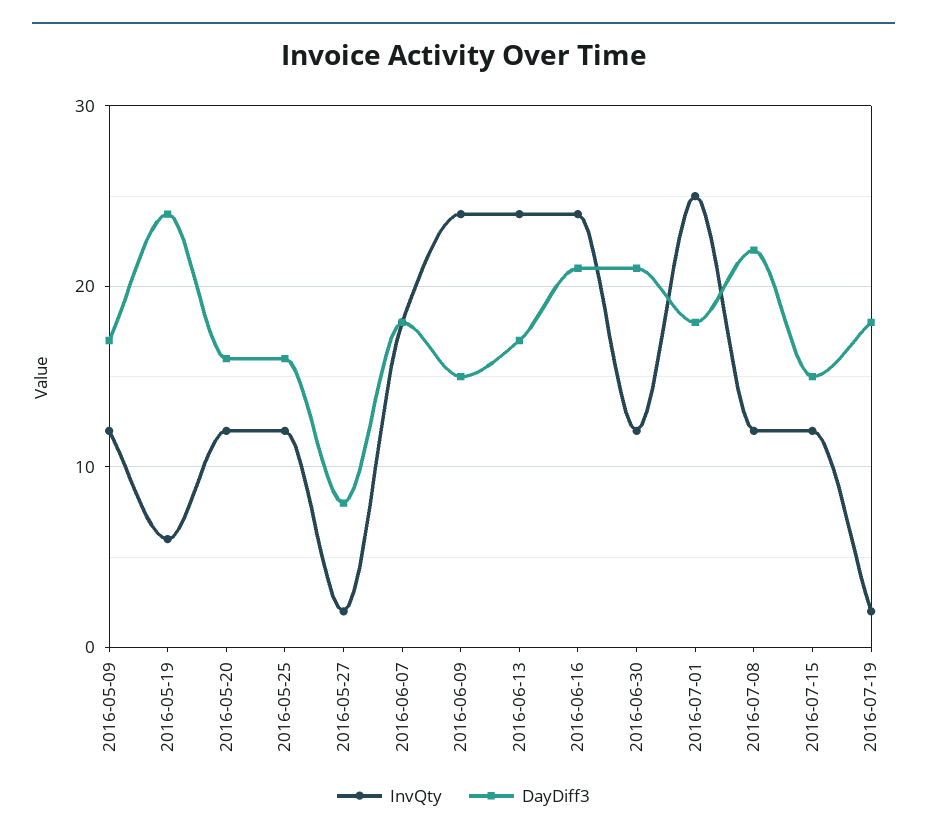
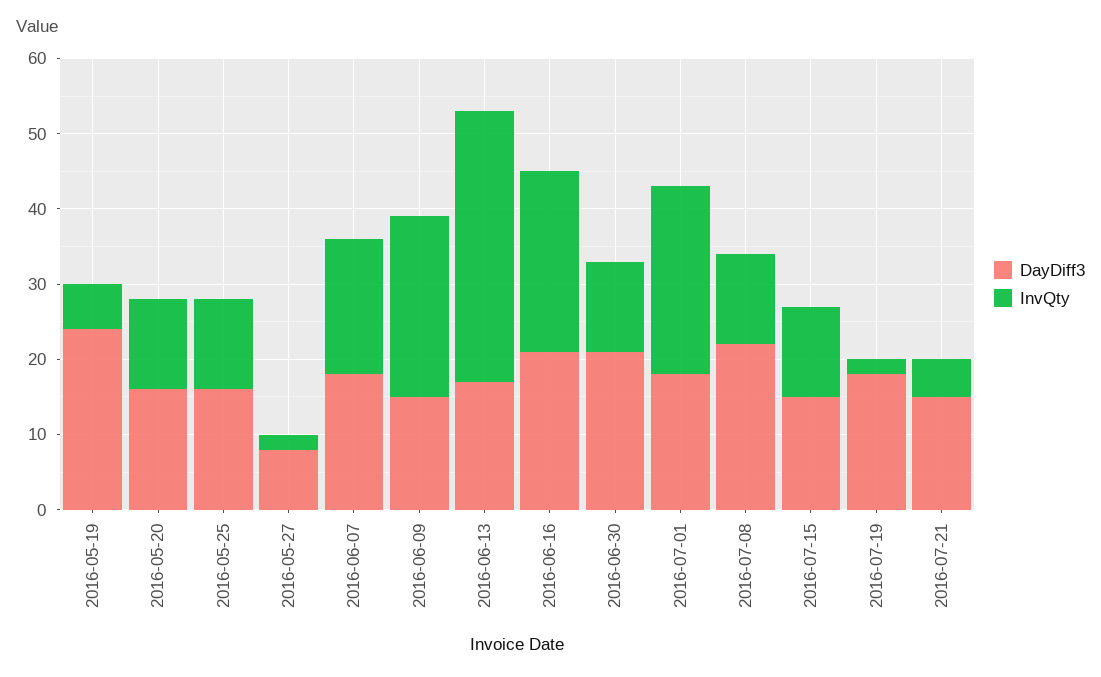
InvQty, 2016-05-09: 12 -> none
DayDiff3, 2016-05-09: 17 -> none
InvQty, 2016-06-13: 24 -> 35
DayDiff3, 2016-07-21: none -> 15
InvQty, 2016-07-21: none -> 5

